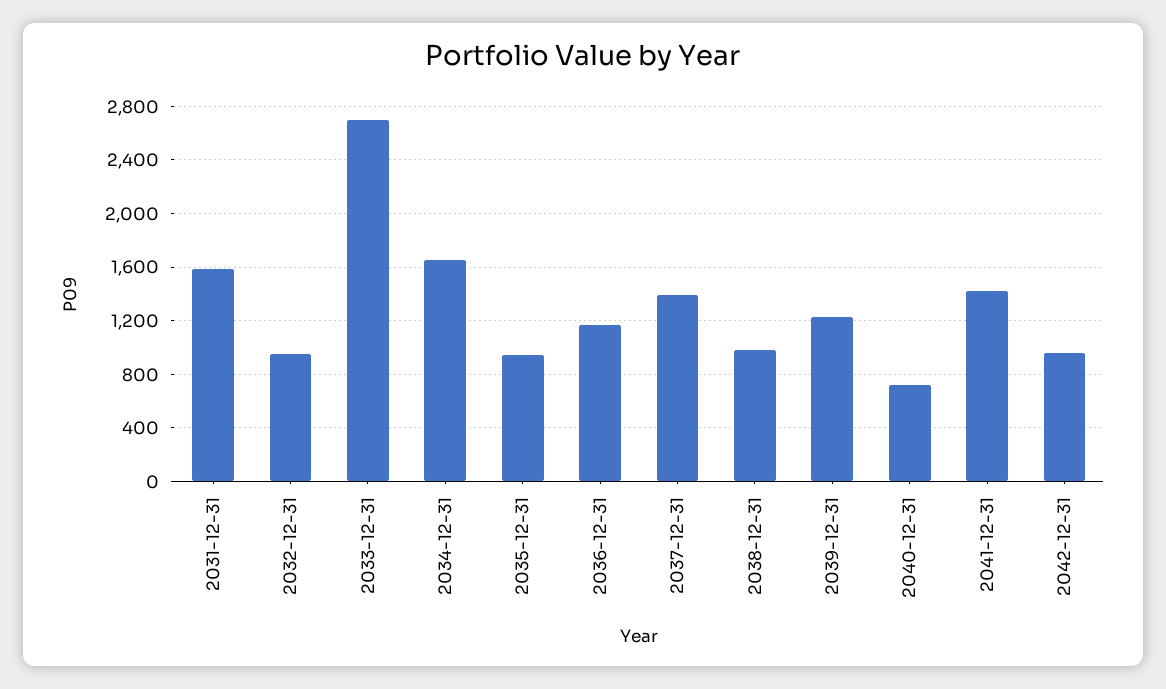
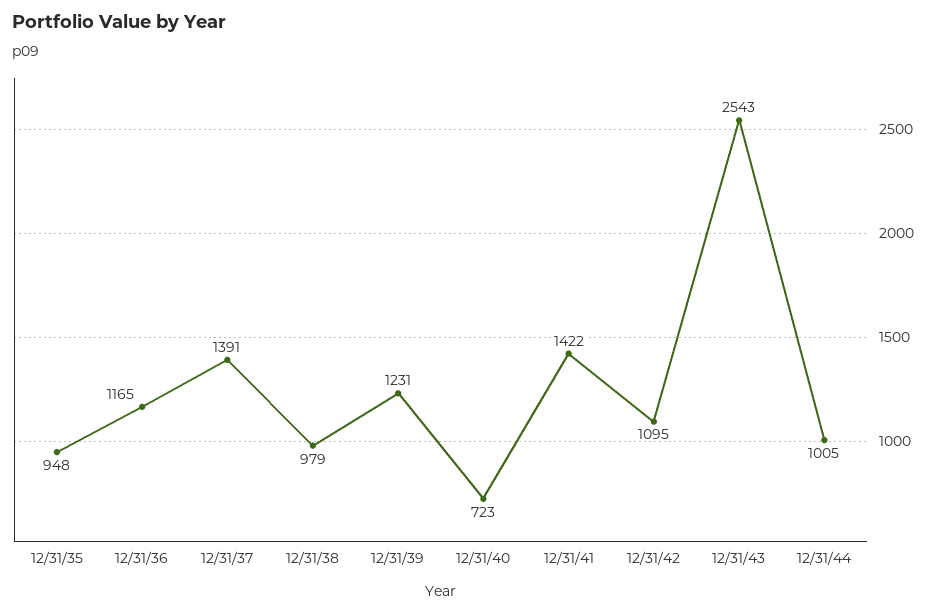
2031-12-31: 1600 -> none
2032-12-31: 950 -> none
2033-12-31: 2700 -> none
2034-12-31: 1650 -> none
2042-12-31: 950 -> 1095
12/31/43: none -> 2543
12/31/44: none -> 1005

